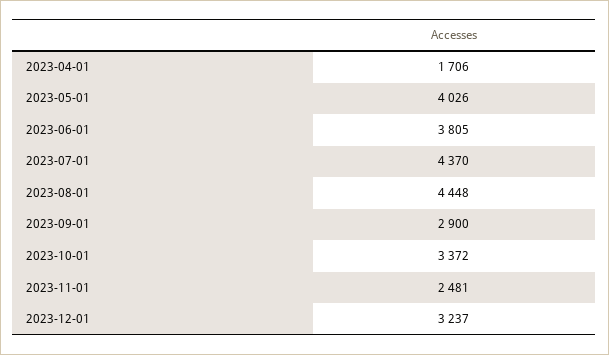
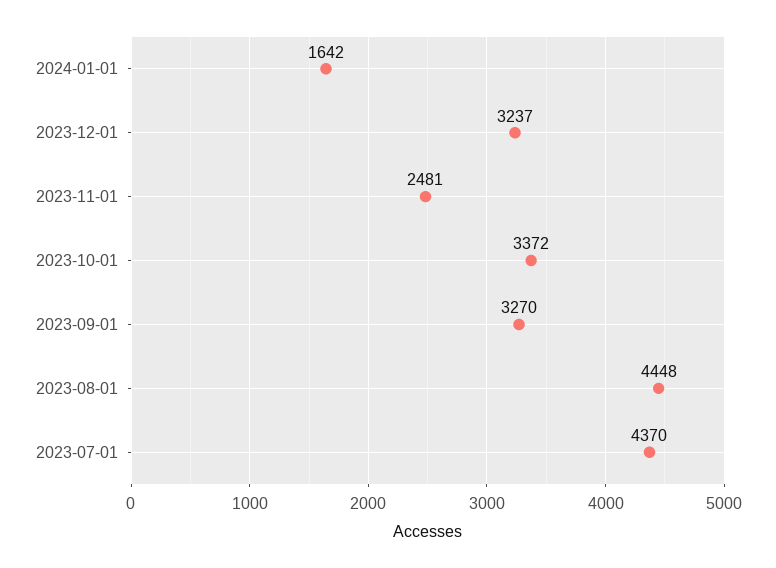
2023-04-01: 1706 -> none
2023-05-01: 4026 -> none
2023-06-01: 3805 -> none
2023-09-01: 2900 -> 3270
2024-01-01: none -> 1642

